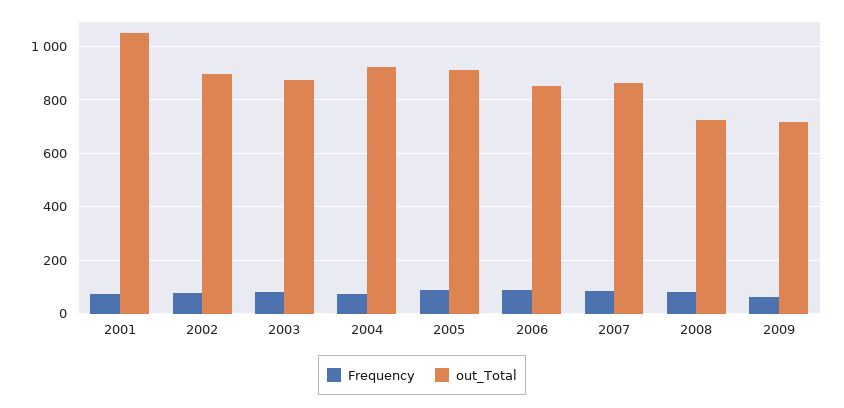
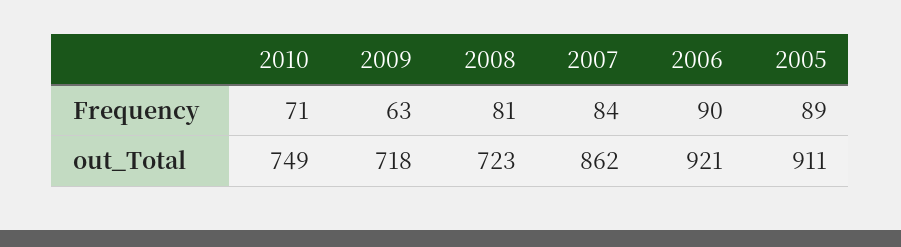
Frequency, 2001: 75 -> none
out_Total, 2001: 1050 -> none
Frequency, 2002: 75 -> none
out_Total, 2002: 900 -> none
Frequency, 2003: 75 -> none
out_Total, 2003: 875 -> none
Frequency, 2004: 75 -> none
out_Total, 2004: 925 -> none
out_Total, 2006: 850 -> 921
Frequency, 2010: none -> 71
out_Total, 2010: none -> 749

